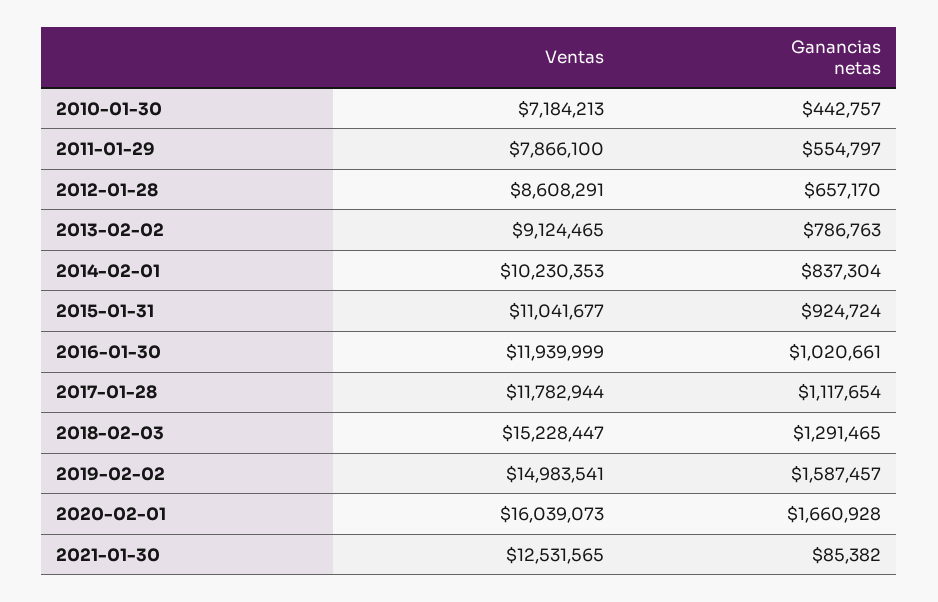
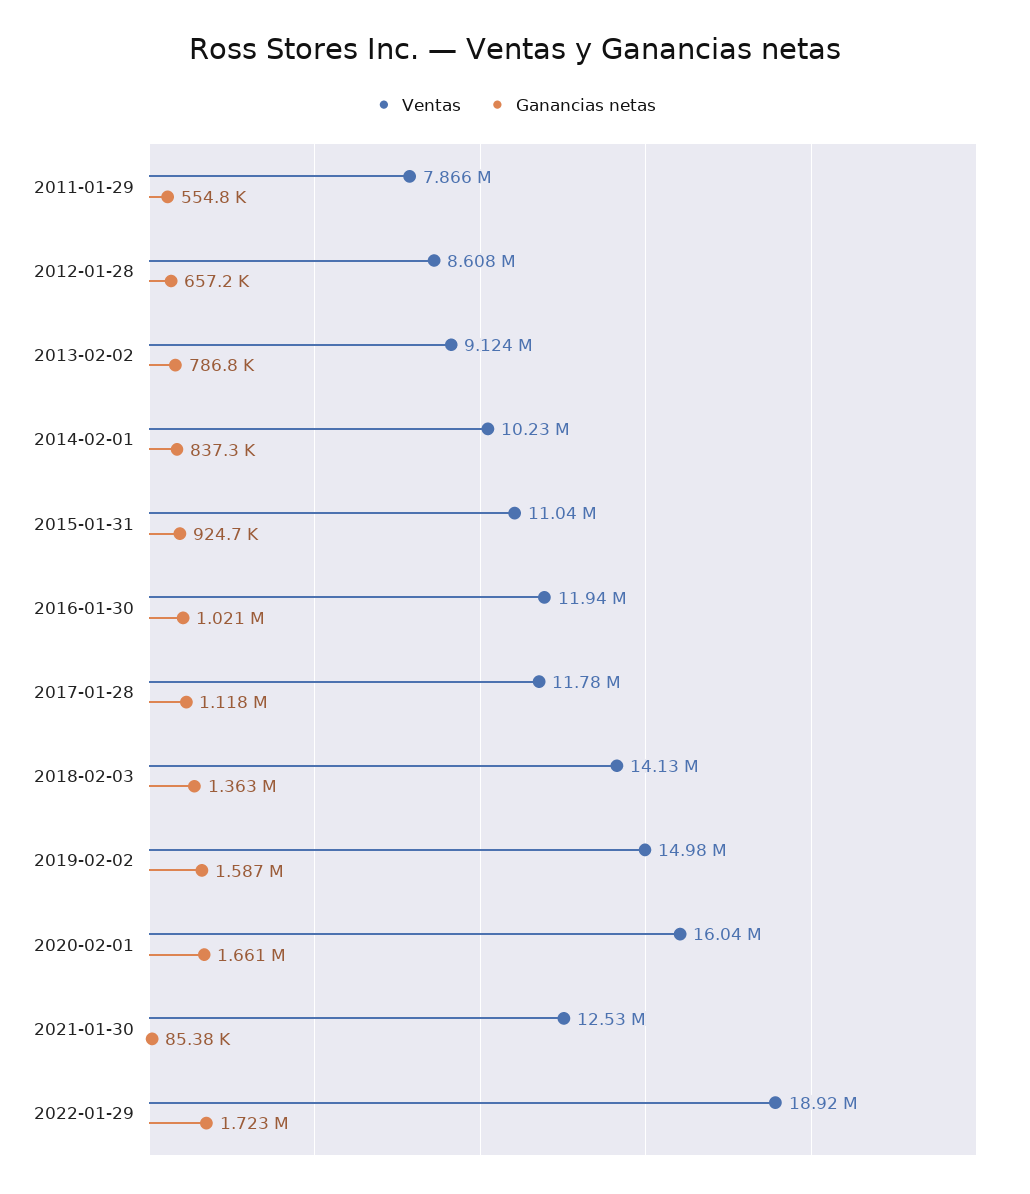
Ventas, 2010-01-30: 7184213 -> none
Ganancias netas, 2010-01-30: 442757 -> none
Ventas, 2018-02-03: 15228447 -> 14130000
Ganancias netas, 2018-02-03: 1291465 -> 1363000
Ventas, 2022-01-29: none -> 18920000
Ganancias netas, 2022-01-29: none -> 1723000

